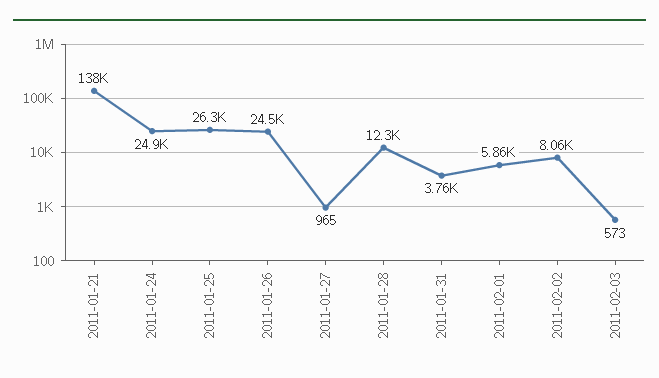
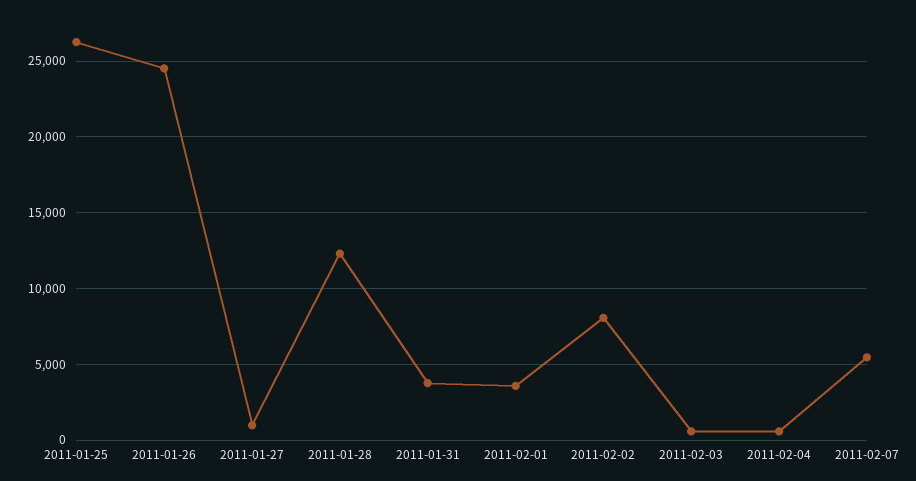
2011-01-21: 138000 -> none
2011-01-24: 24900 -> none
2011-02-01: 5860 -> 3500
2011-02-04: none -> 500
2011-02-07: none -> 5500

